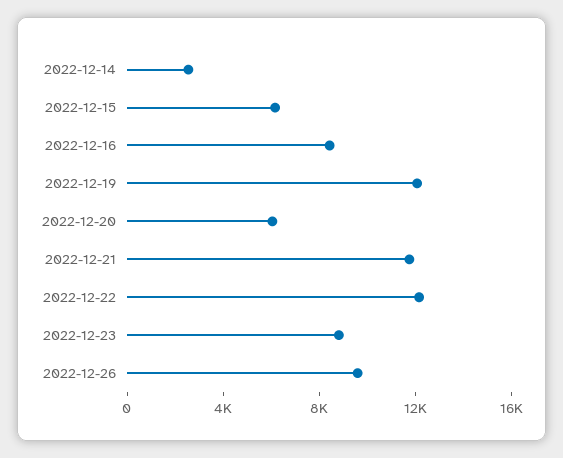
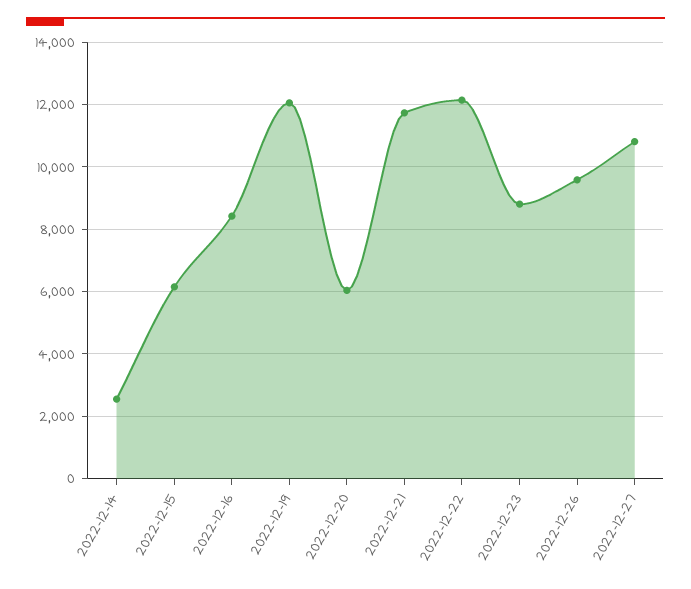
2022-12-27: none -> 10800

